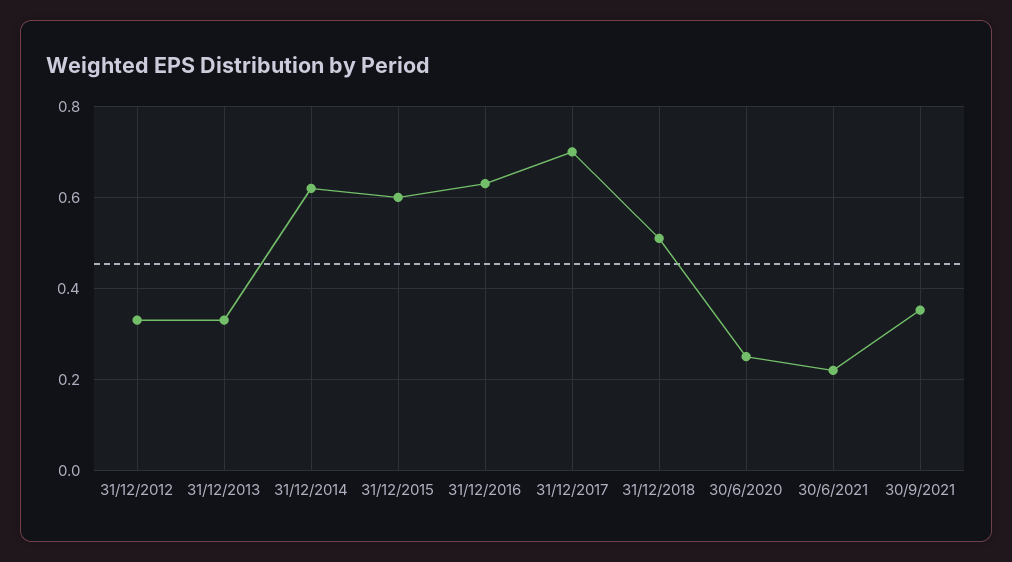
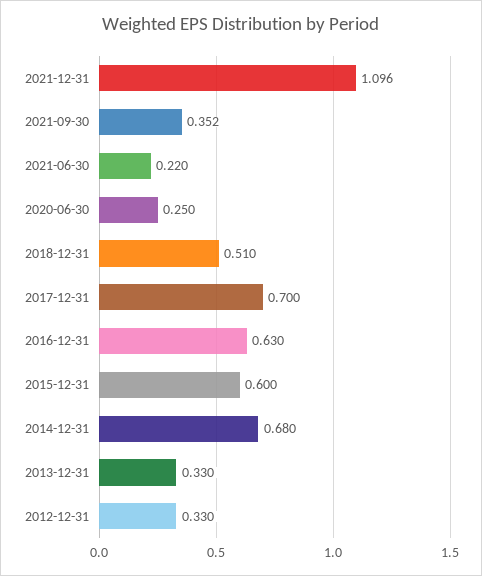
31/12/2014: 0.62 -> 0.68
2021-12-31: none -> 1.096

